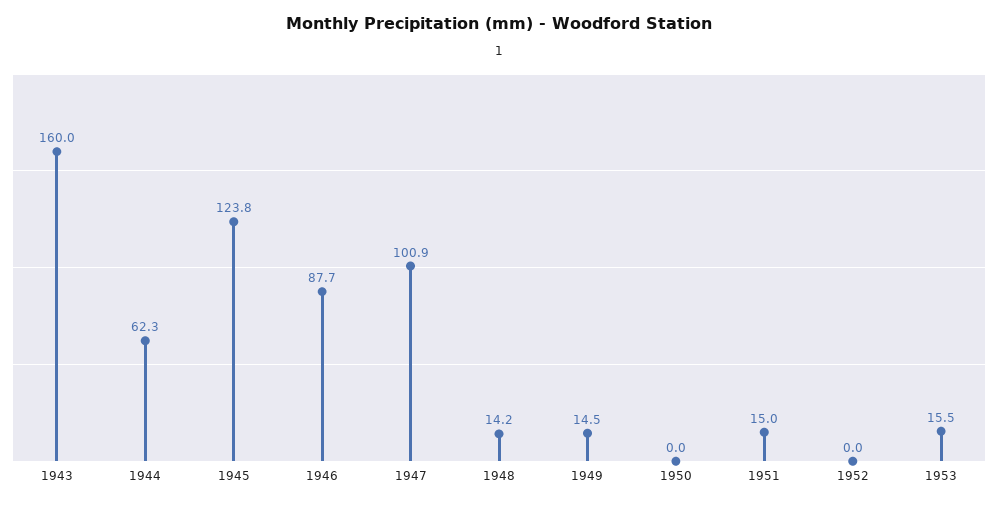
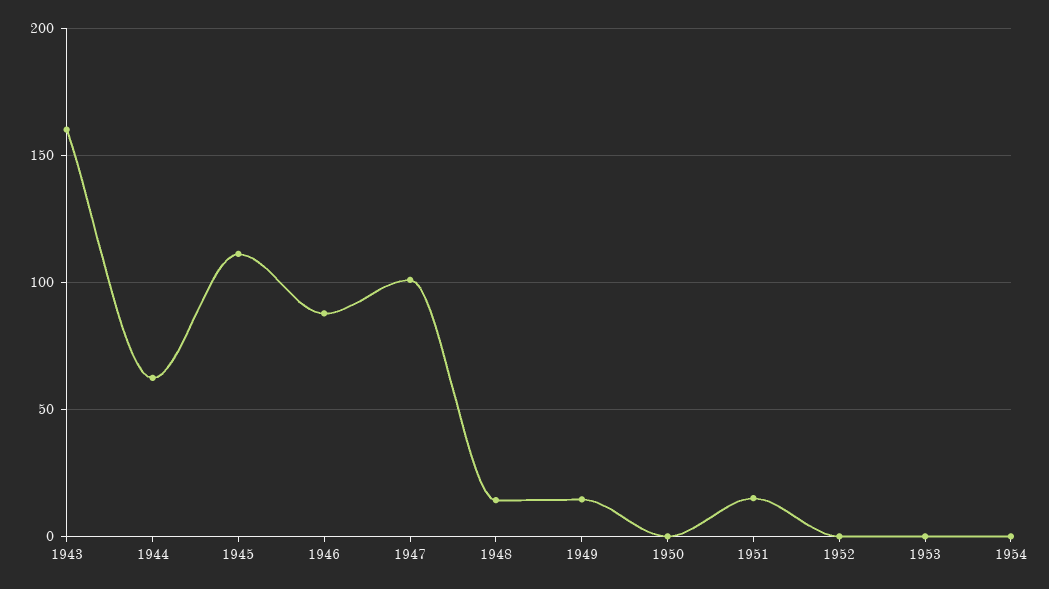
1945: 123.8 -> 110
1953: 15.5 -> 0
1954: none -> 0

